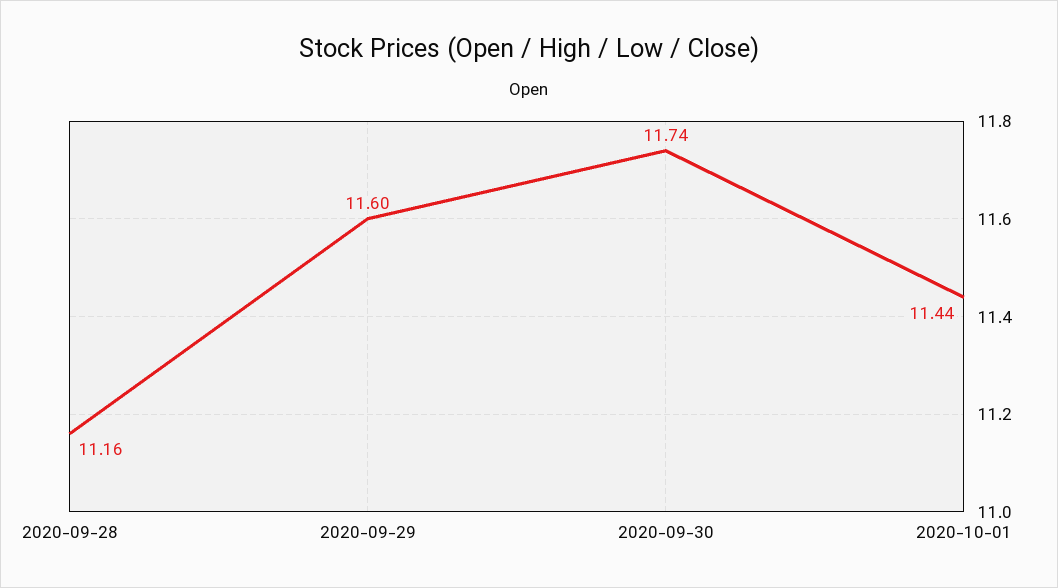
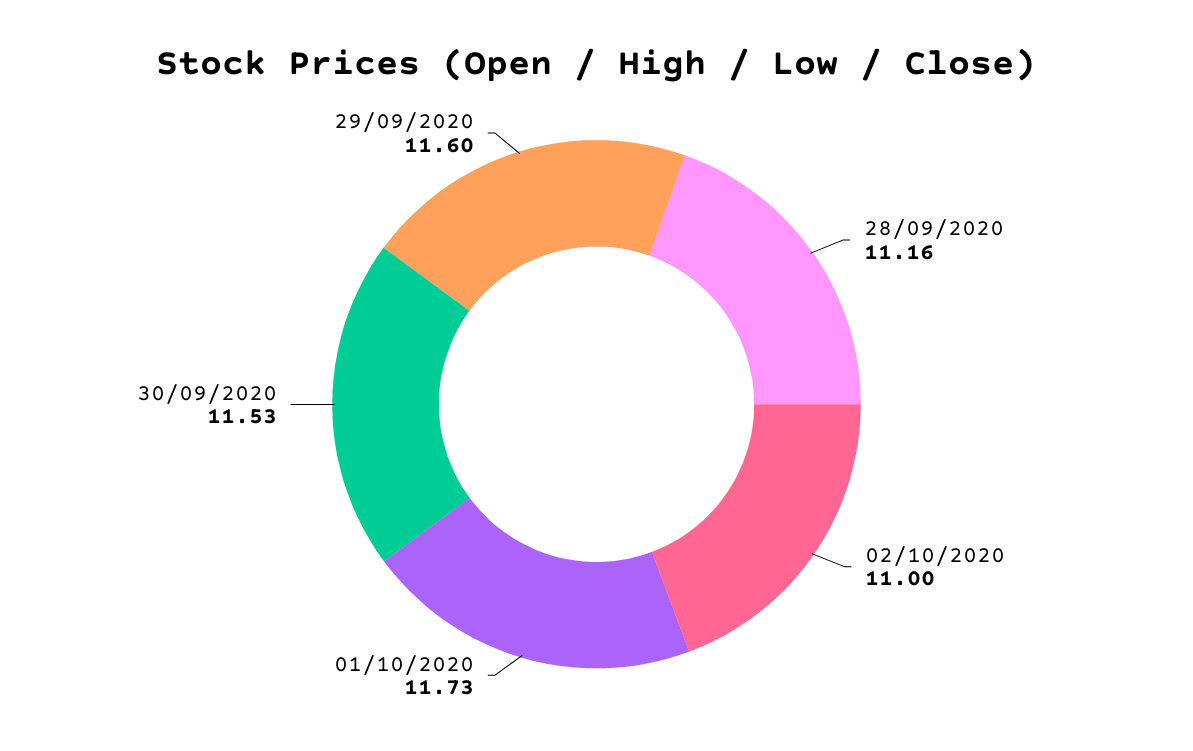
2020-09-30: 11.74 -> 11.53
2020-10-01: 11.44 -> 11.73
02/10/2020: none -> 11

